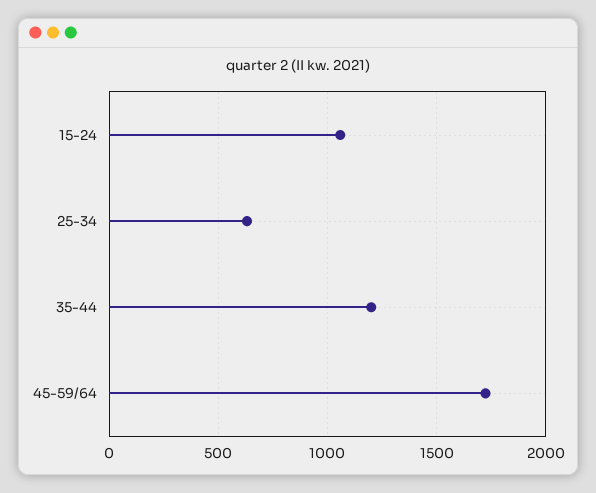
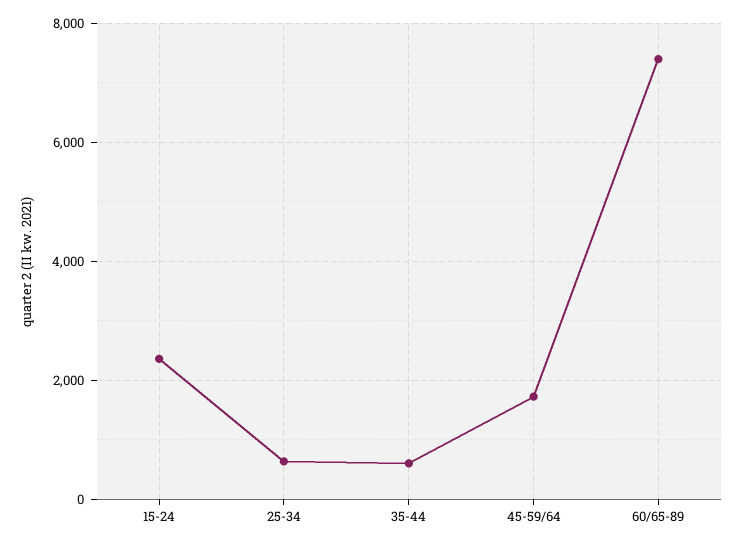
15-24: 1050 -> 2400
35-44: 1200 -> 600
60/65-89: none -> 7400

